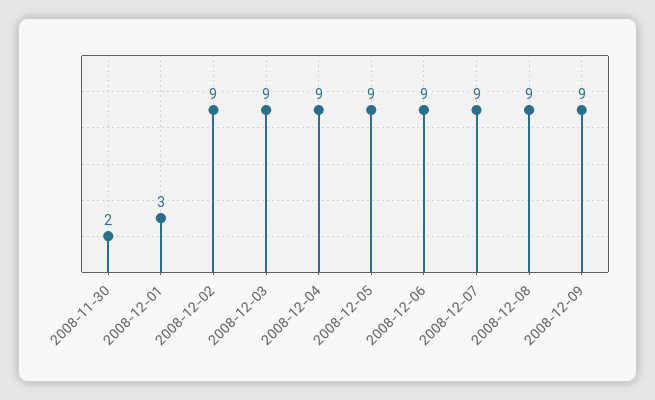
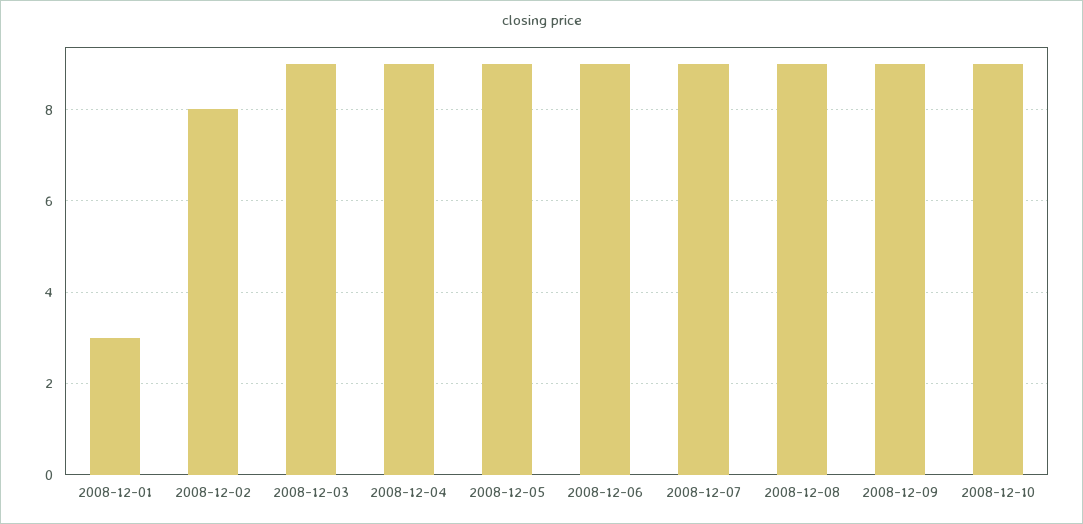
2008-11-30: 2 -> none
2008-12-02: 9 -> 8
2008-12-10: none -> 9

